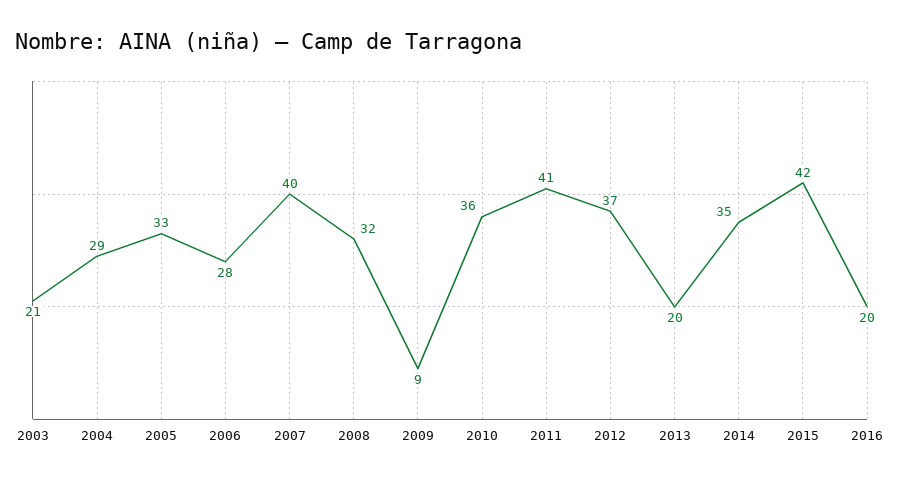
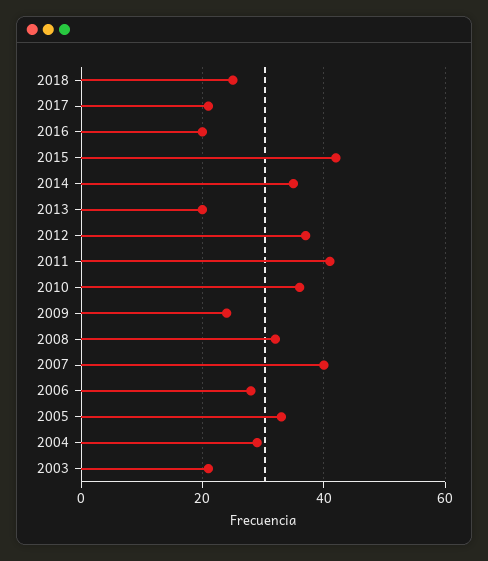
2009: 9 -> 25
2018: none -> 25
2017: none -> 20

